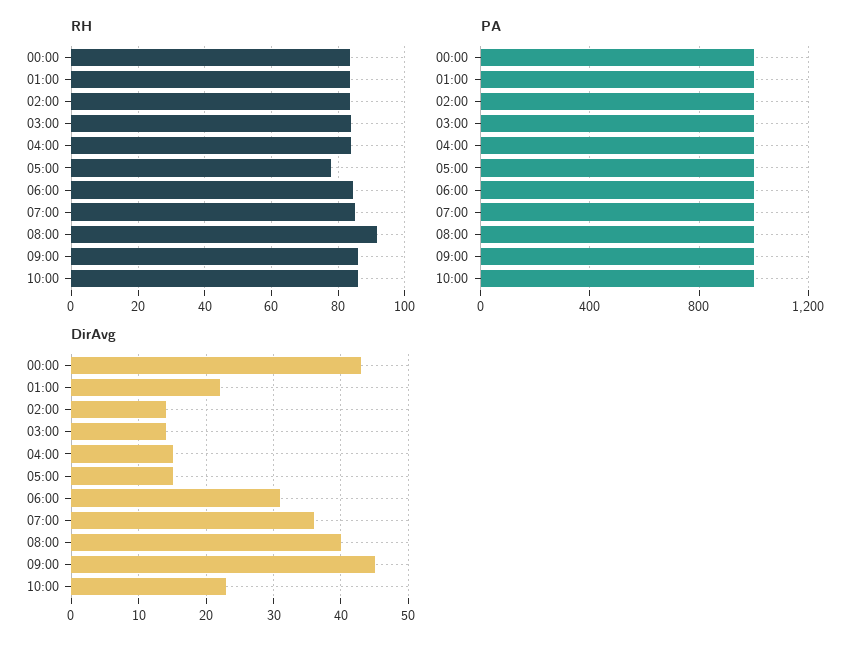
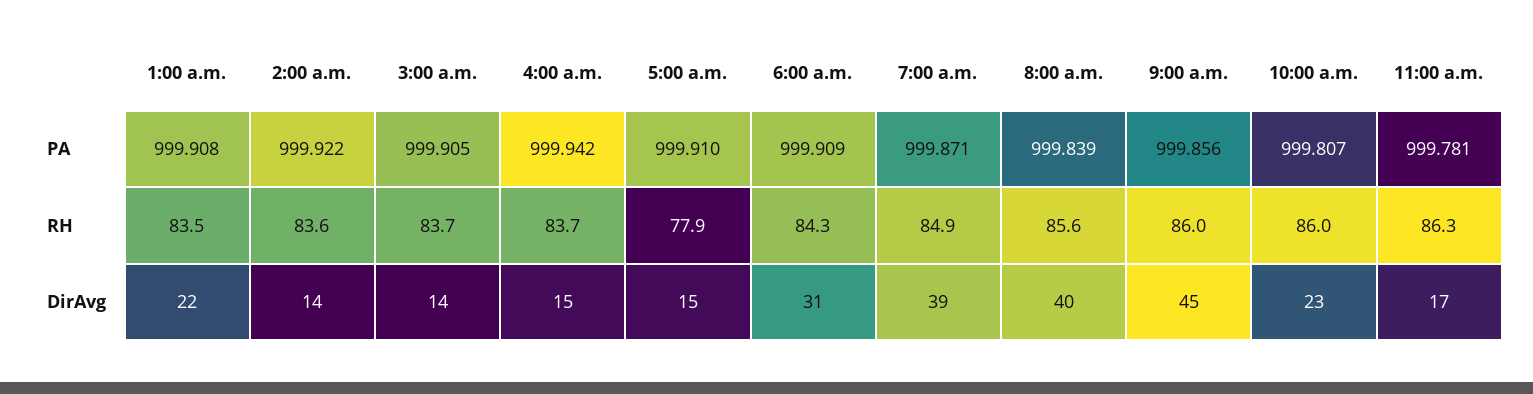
RH, 00:00: 84 -> none
RH, 08:00: 92 -> 85.6
PA, 00:00: 1000 -> none
DirAvg, 00:00: 43 -> none
DirAvg, 07:00: 36 -> 39
PA, 11:00 a.m.: none -> 999.781
RH, 11:00 a.m.: none -> 86.3
DirAvg, 11:00 a.m.: none -> 17

